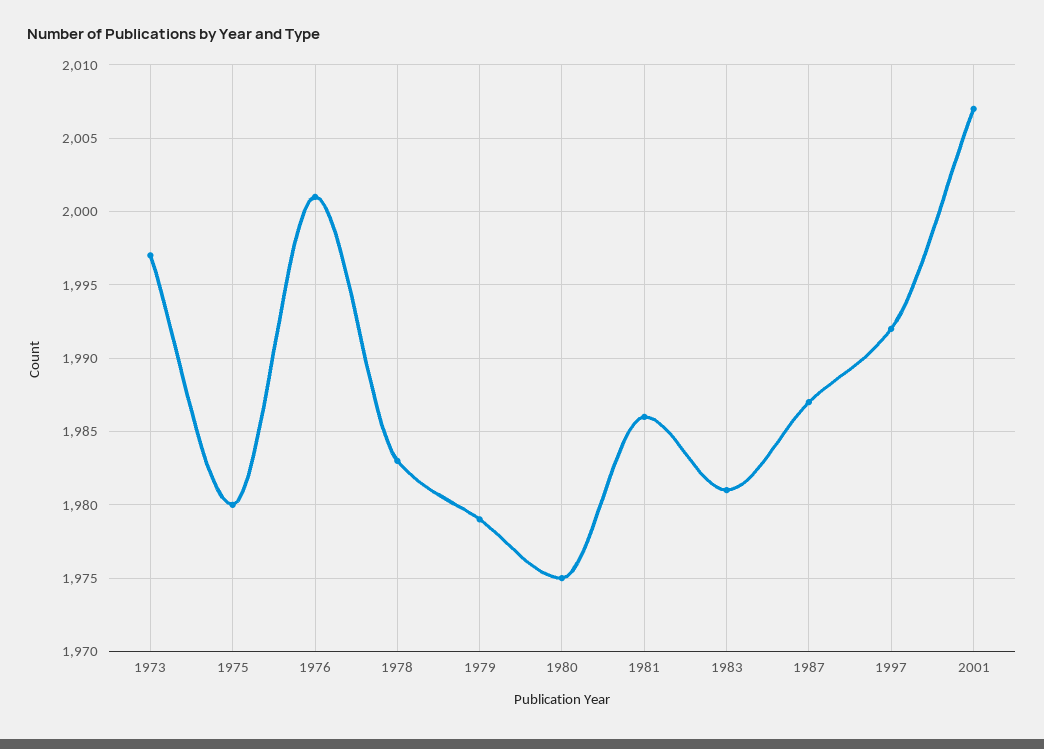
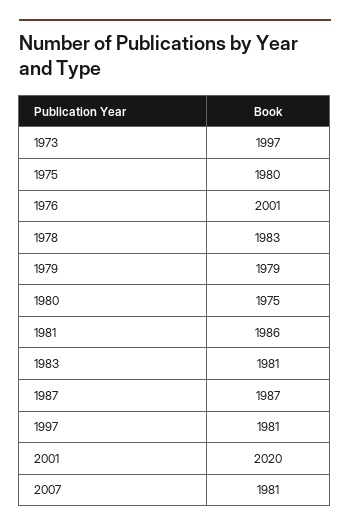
1997: 1992 -> 1981
2001: 2007 -> 2020
2007: none -> 1981

